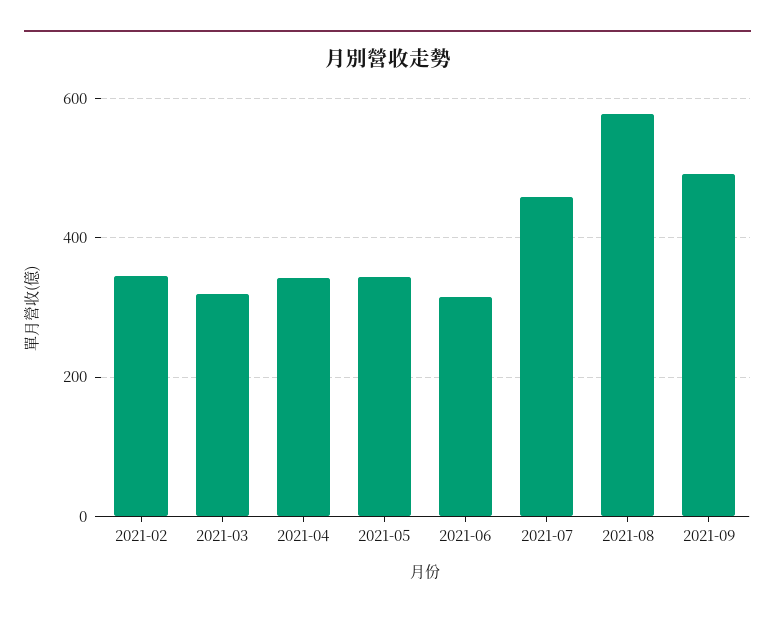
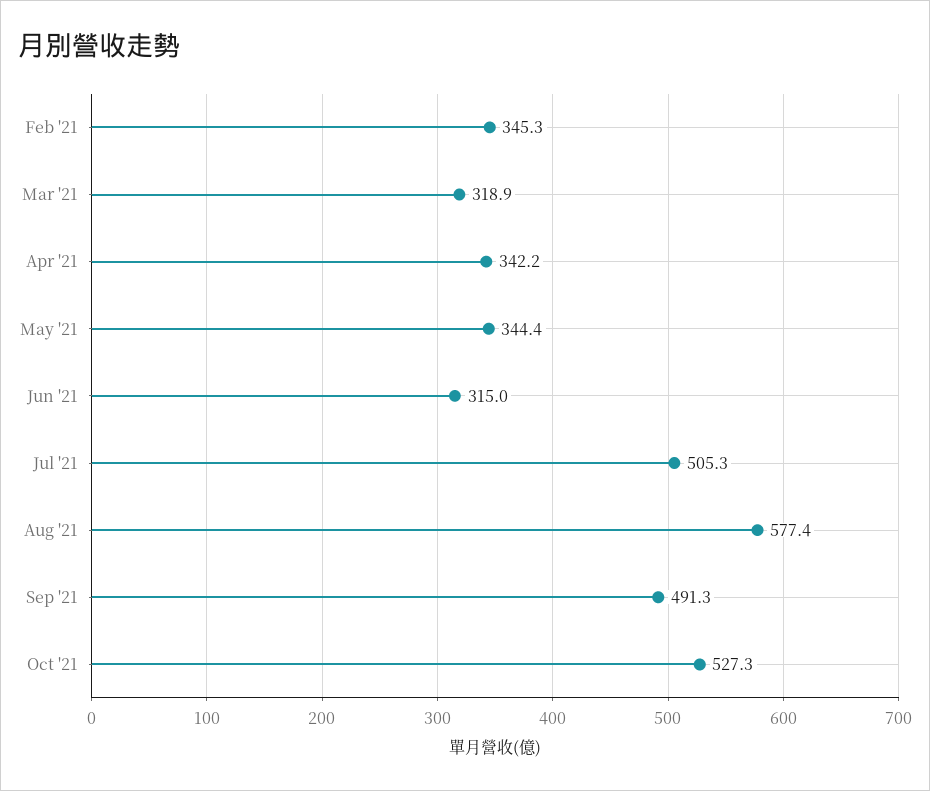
2021-07: 460 -> 505.3
Oct '21: none -> 527.3

